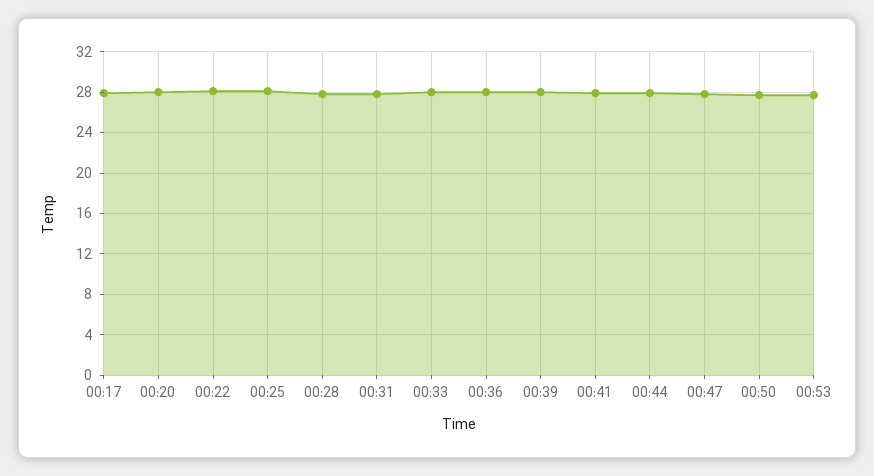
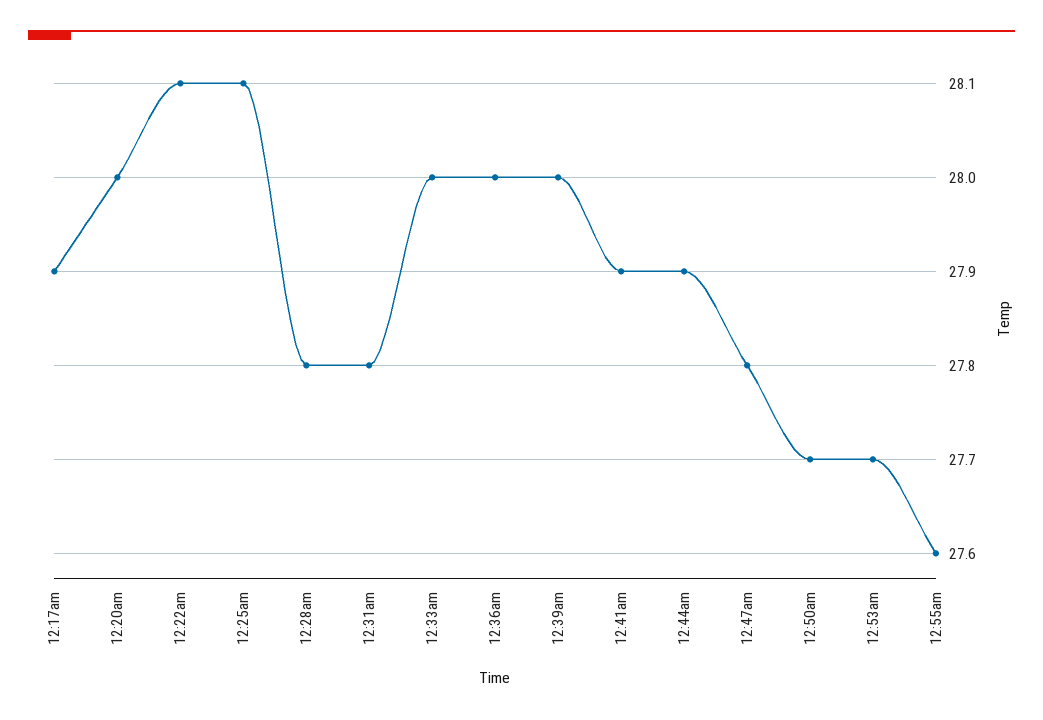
12:55am: none -> 27.6

